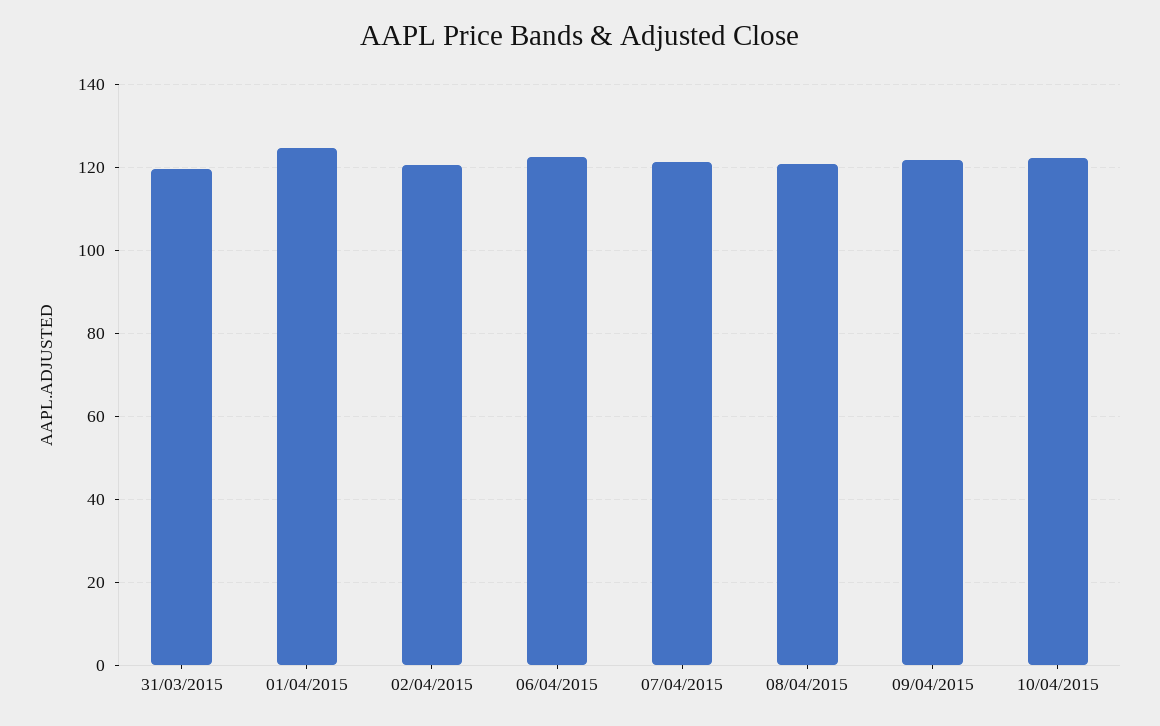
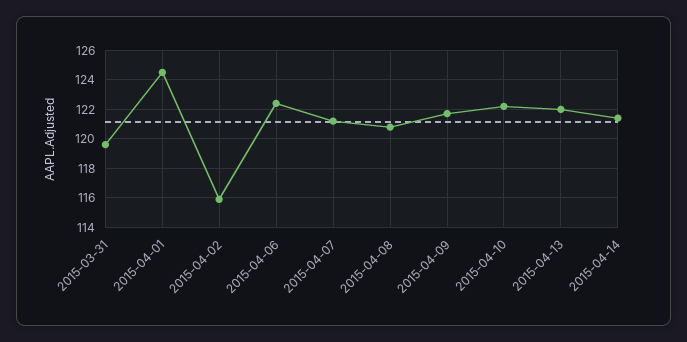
02/04/2015: 120 -> 116
2015-04-13: none -> 122
2015-04-14: none -> 121.5

